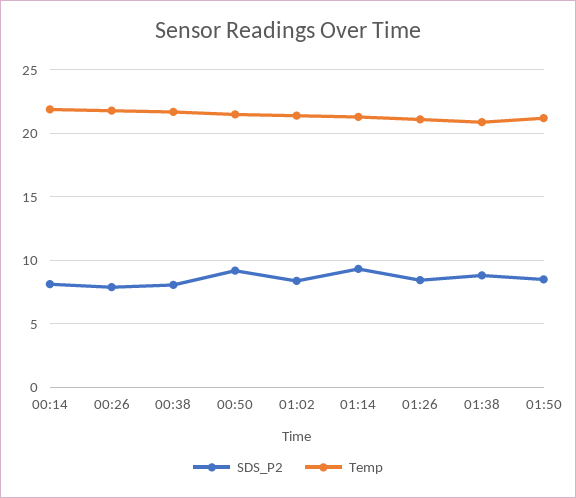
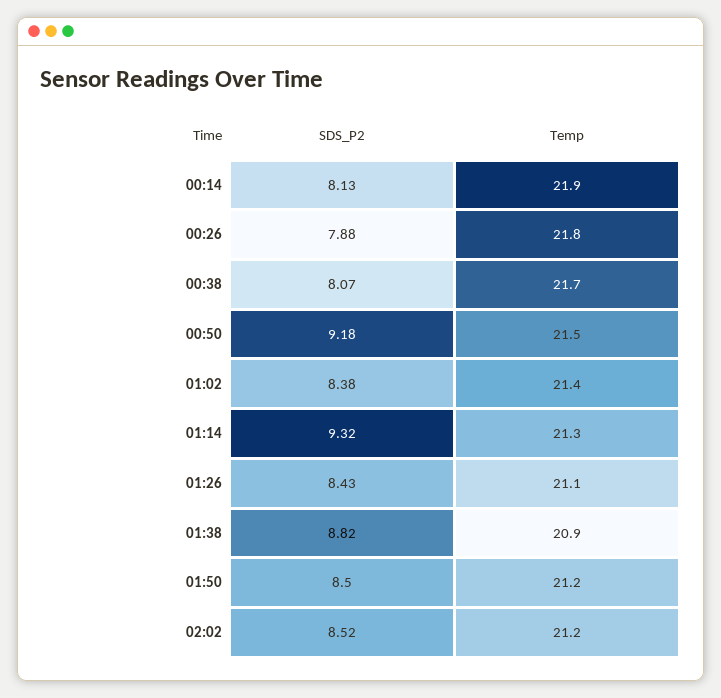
SDS_P2, 02:02: none -> 8.52
Temp, 02:02: none -> 21.2

